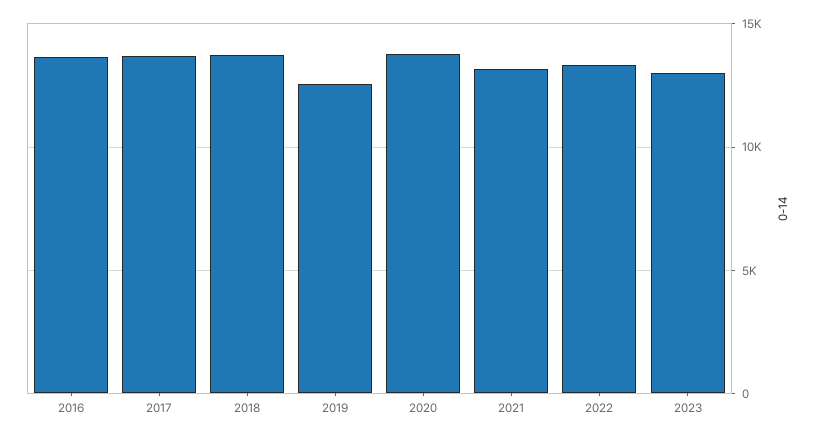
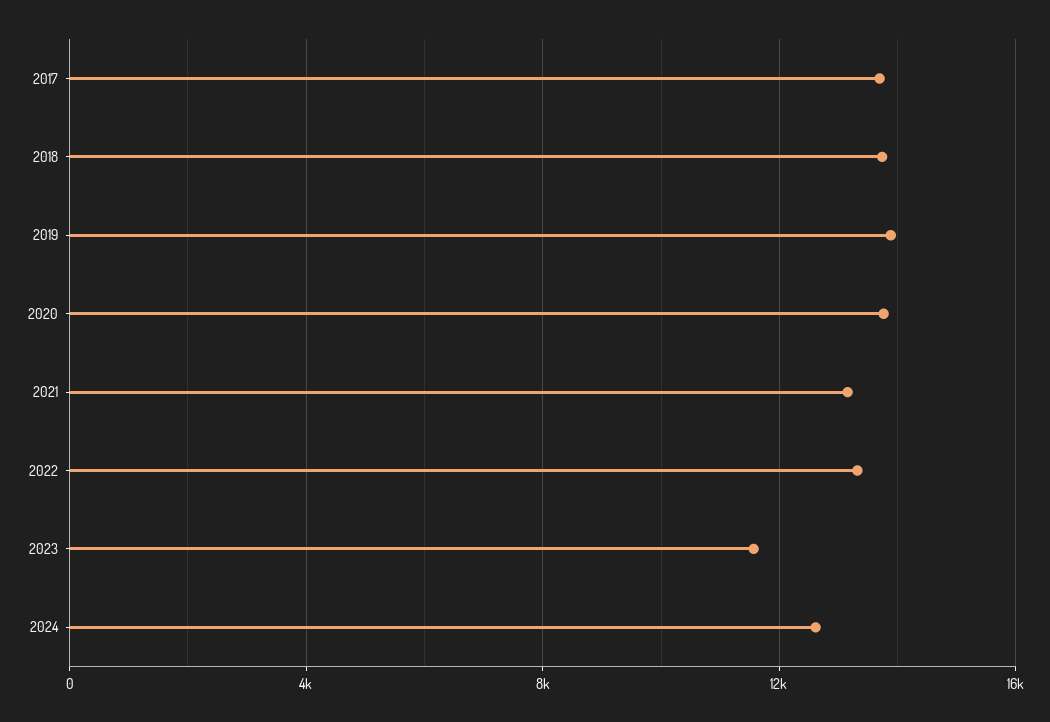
2016: 13500 -> none
2019: 12500 -> 14000
2023: 13000 -> 11500
2024: none -> 12500

